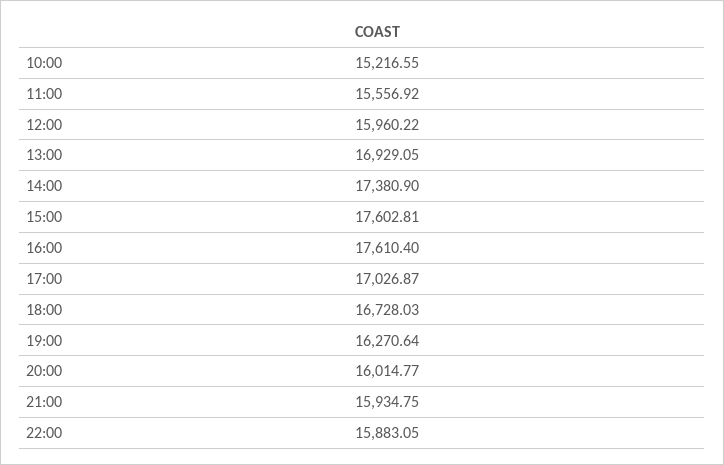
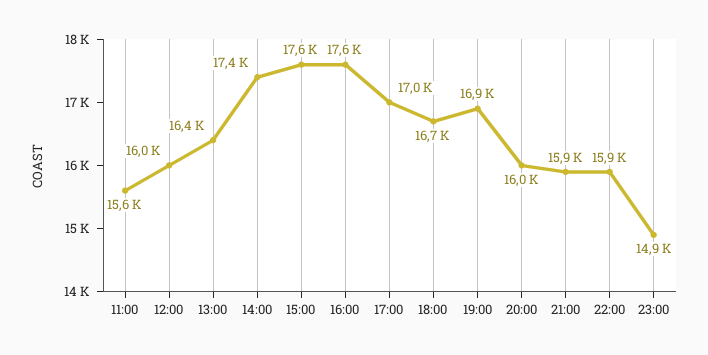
10:00: 15216.55 -> none
13:00: 16929.05 -> 16400
19:00: 16270.64 -> 16900
23:00: none -> 14900

